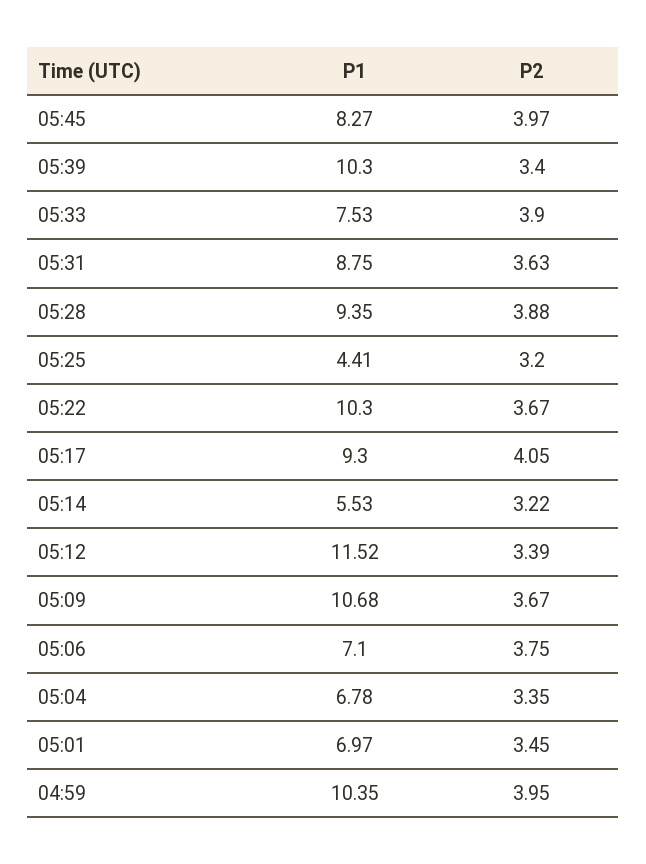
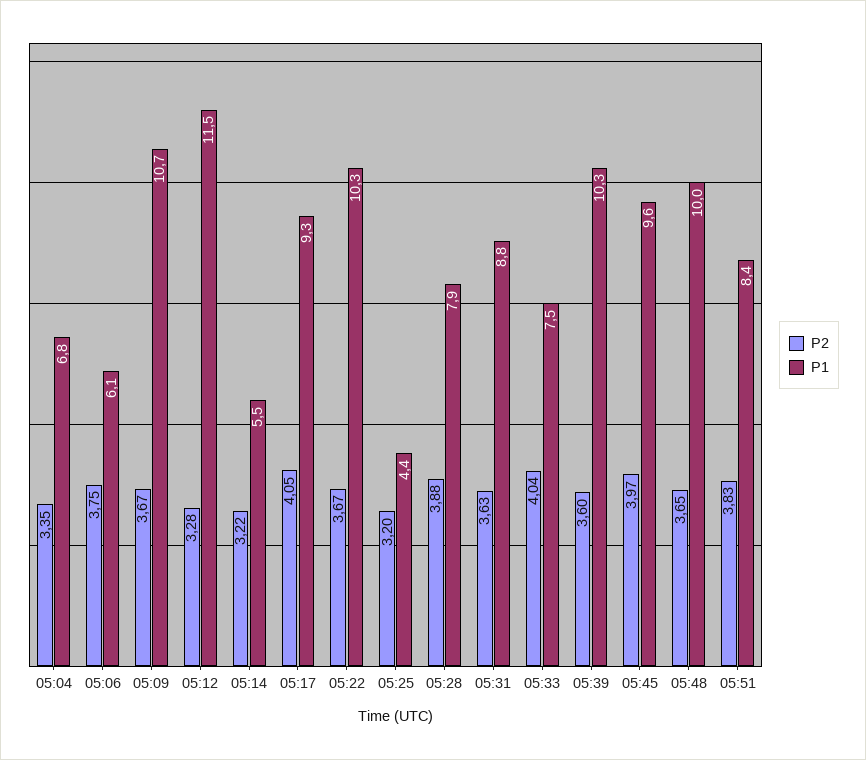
P1, 05:45: 8.27 -> 9.6
P2, 05:39: 3.4 -> 3.6
P2, 05:33: 3.9 -> 4.04
P1, 05:28: 9.35 -> 7.9
P2, 05:12: 3.39 -> 3.28
P1, 05:06: 7.1 -> 6.1
P1, 05:01: 6.97 -> none
P2, 05:01: 3.45 -> none
P1, 04:59: 10.35 -> none
P2, 04:59: 3.95 -> none
P2, 05:48: none -> 3.65
P1, 05:48: none -> 10
P2, 05:51: none -> 3.83
P1, 05:51: none -> 8.4

